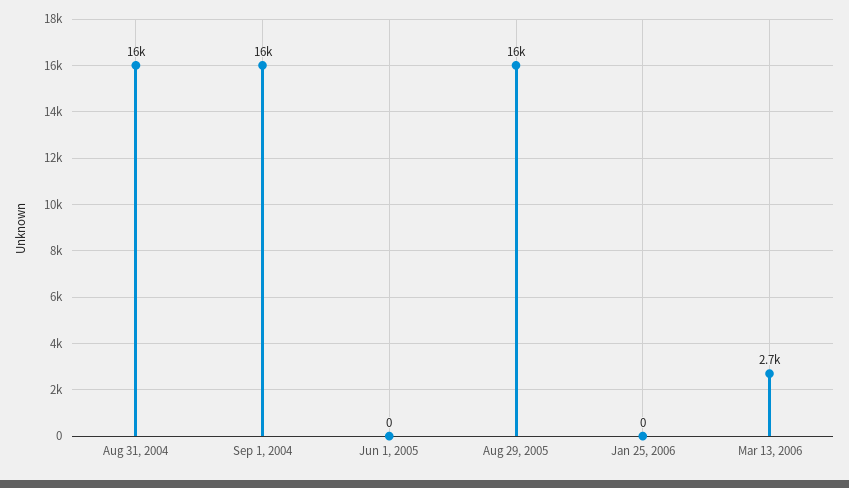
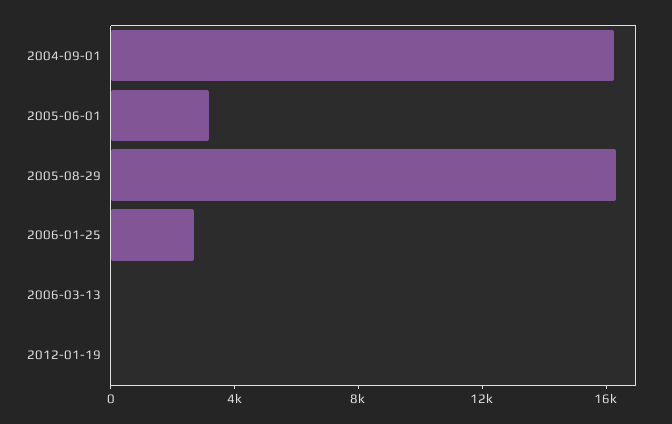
Aug 31, 2004: 16000 -> none
Jun 1, 2005: 0 -> 3000
Jan 25, 2006: 0 -> 3000
Mar 13, 2006: 2700 -> 0
2012-01-19: none -> 0

